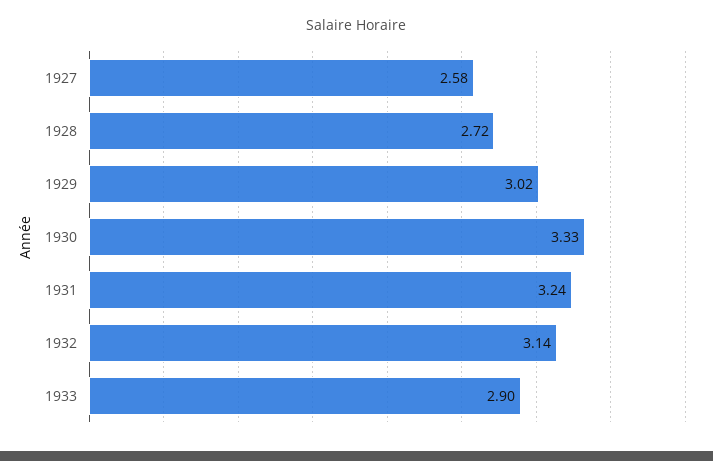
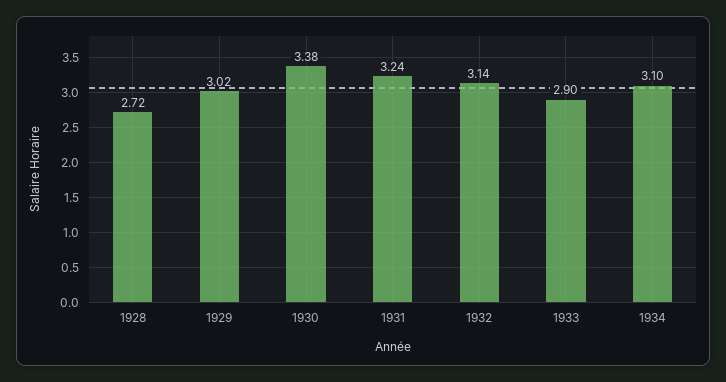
1927: 2.58 -> none
1930: 3.33 -> 3.38
1934: none -> 3.1

